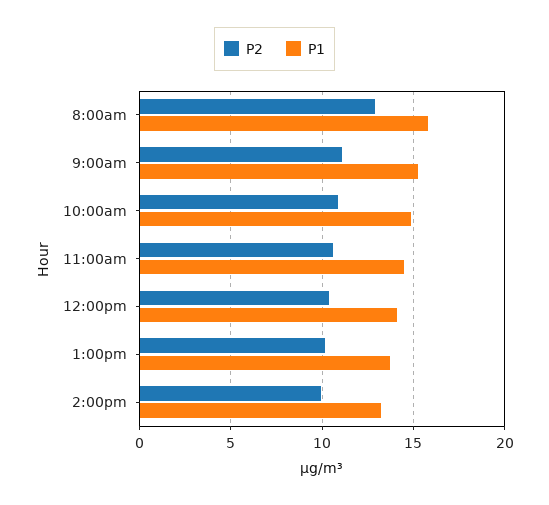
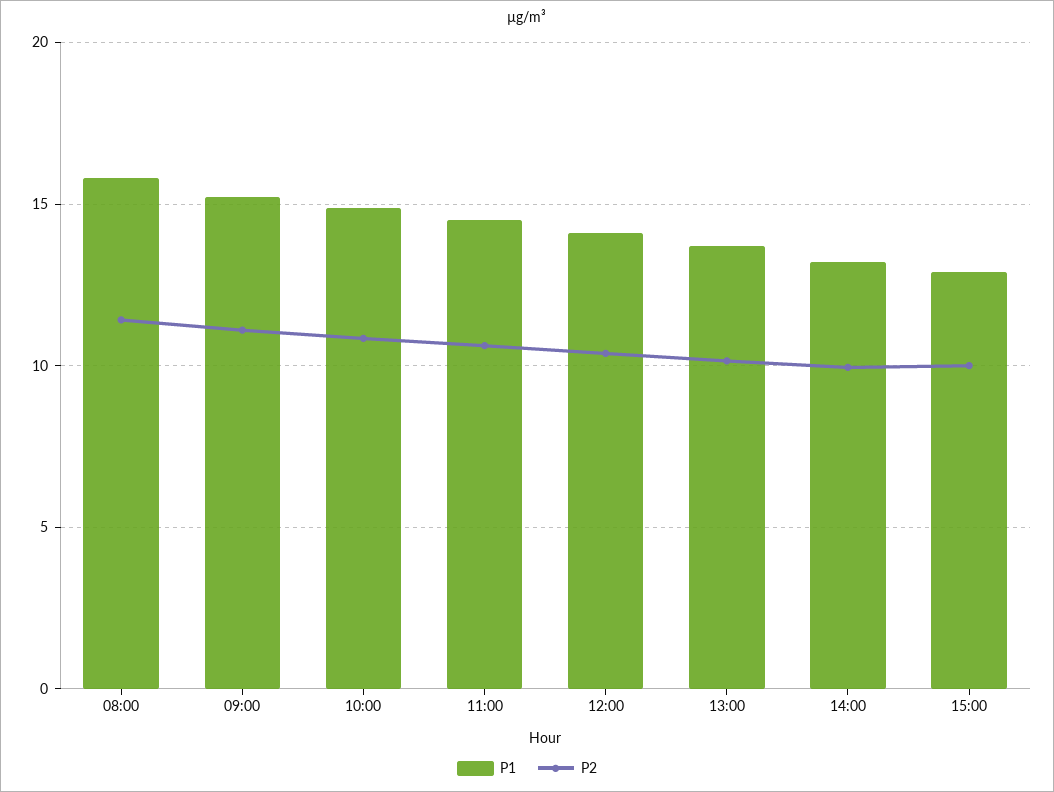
P2, 8:00am: 13 -> 11.5
P1, 15:00: none -> 13
P2, 15:00: none -> 10

